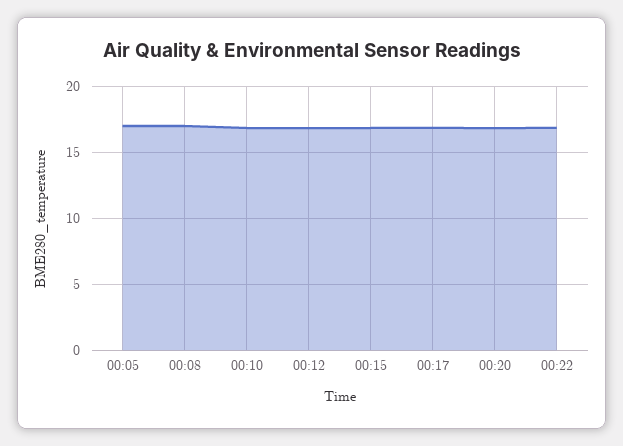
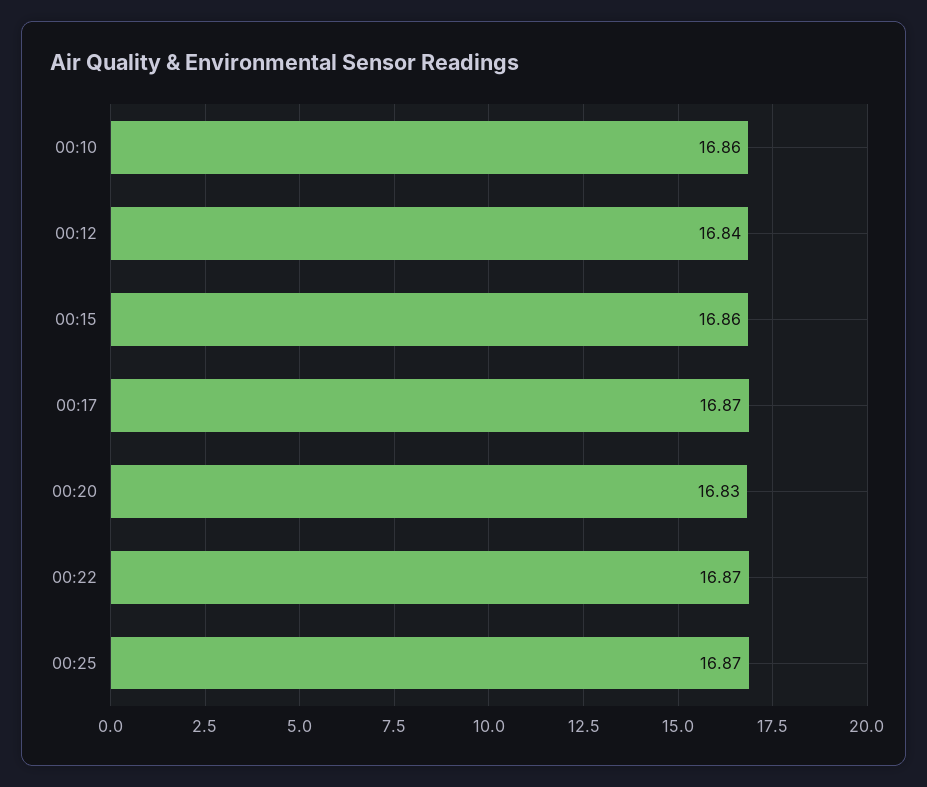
00:05: 17 -> none
00:08: 17 -> none
00:25: none -> 16.87

